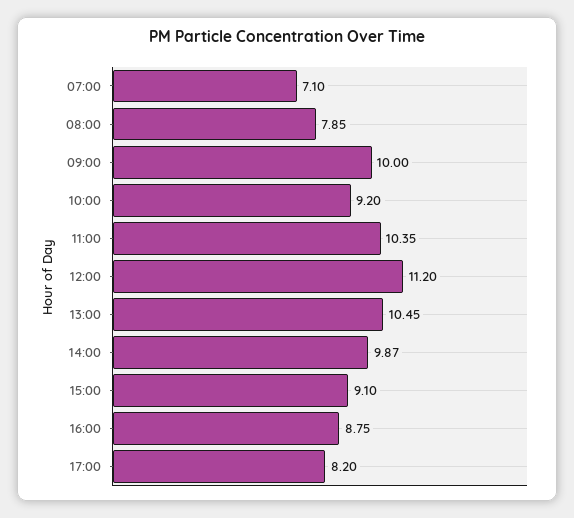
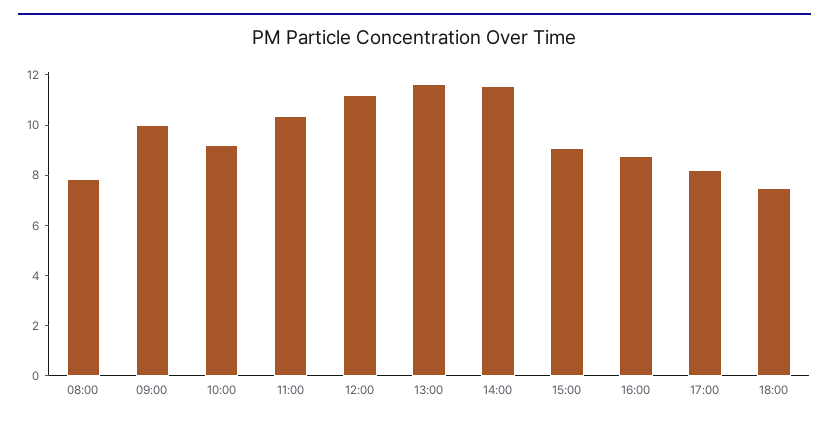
07:00: 7.1 -> none
13:00: 10.45 -> 11.5
14:00: 9.87 -> 11.5
18:00: none -> 7.5

